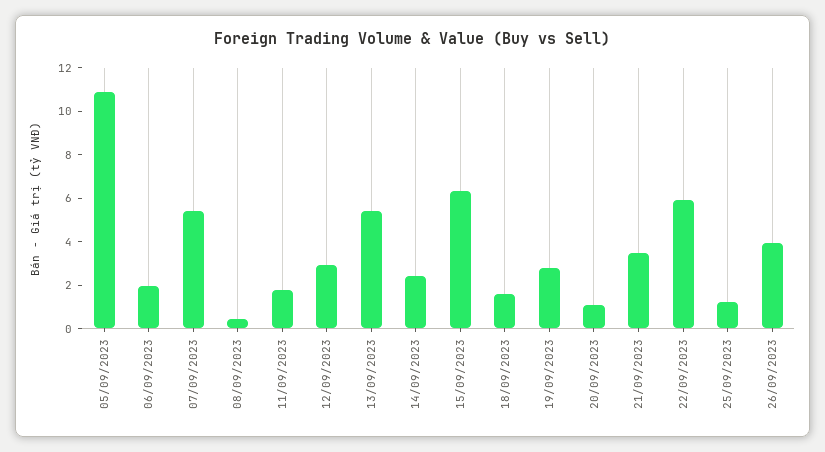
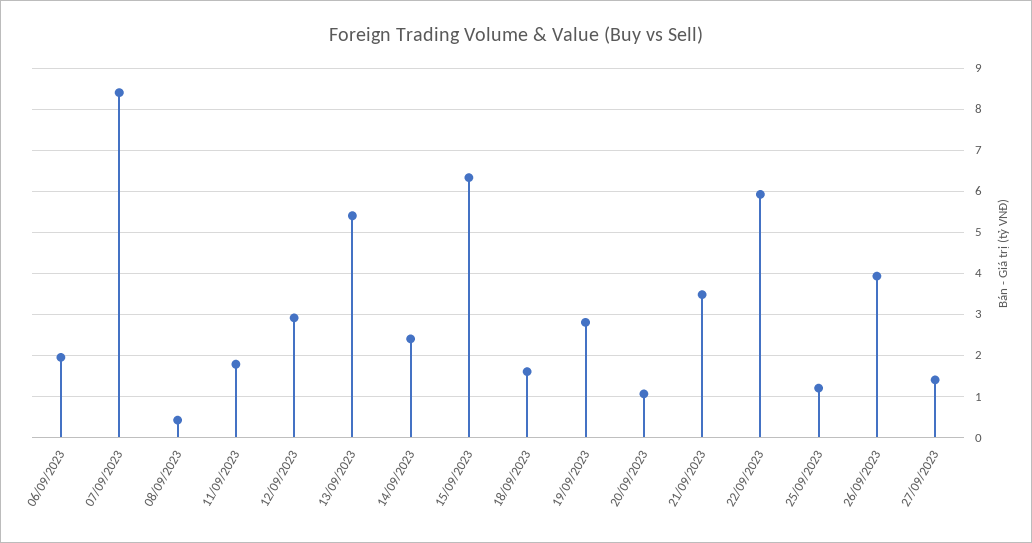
05/09/2023: 11 -> none
07/09/2023: 5.5 -> 8.4
27/09/2023: none -> 1.4

